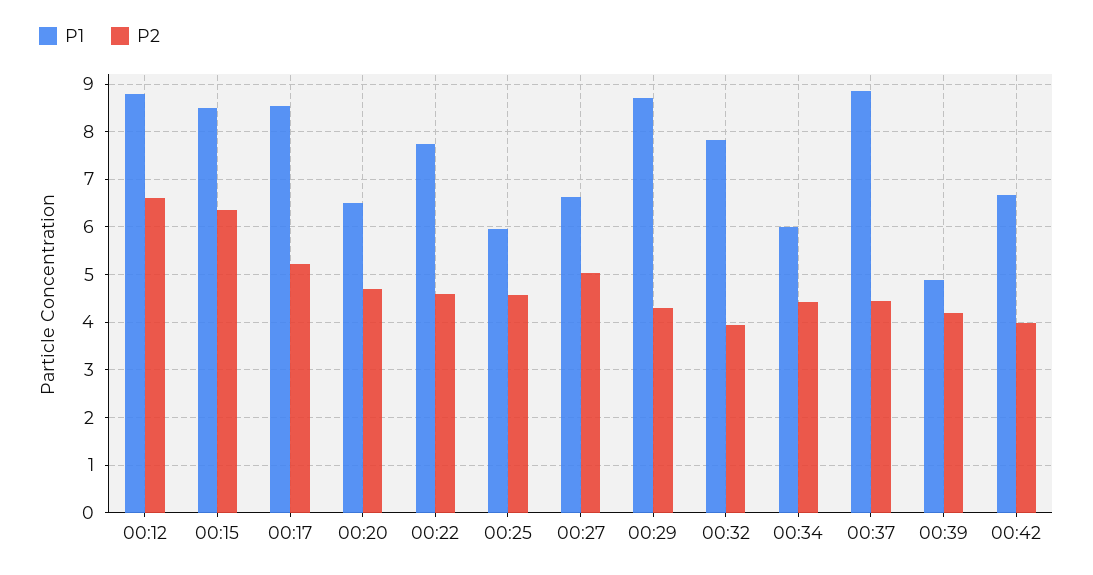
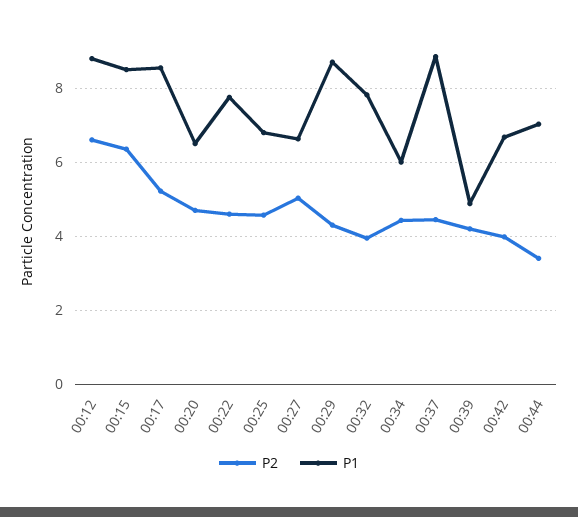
P1, 00:25: 6 -> 6.8
P2, 00:44: none -> 3.4
P1, 00:44: none -> 7

